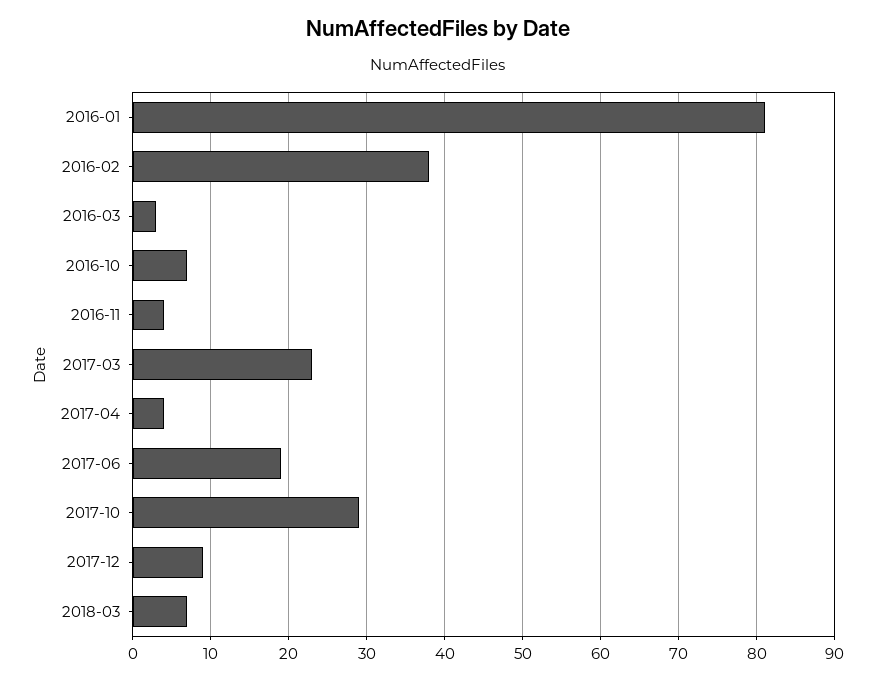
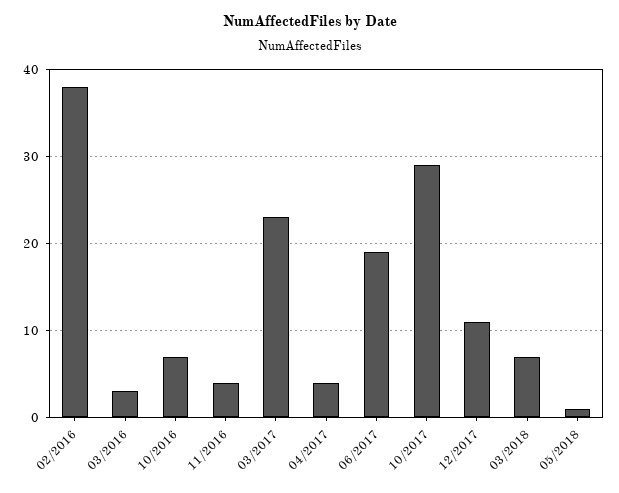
2016-01: 81 -> none
2017-12: 9 -> 11
05/2018: none -> 1

